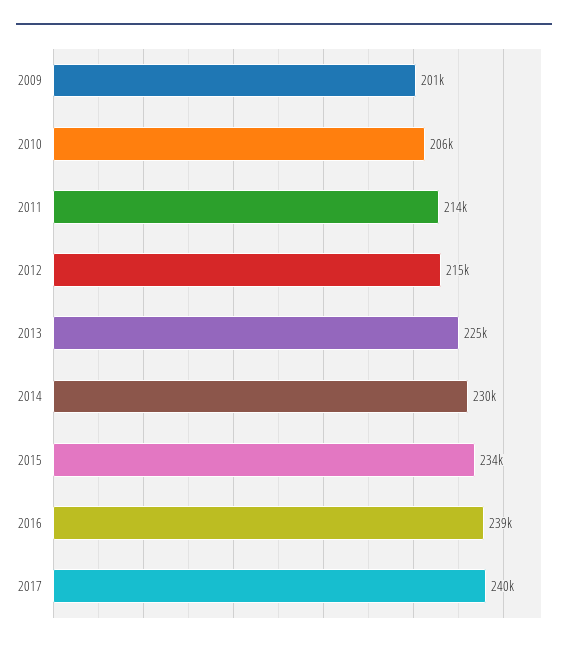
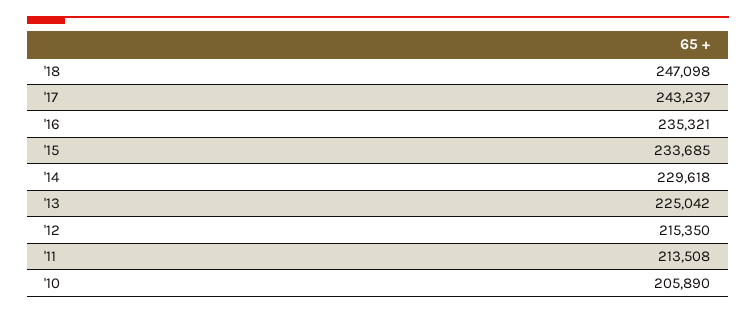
2009: 201000 -> none
2016: 239000 -> 235321
2017: 240000 -> 243237
'18: none -> 247098

